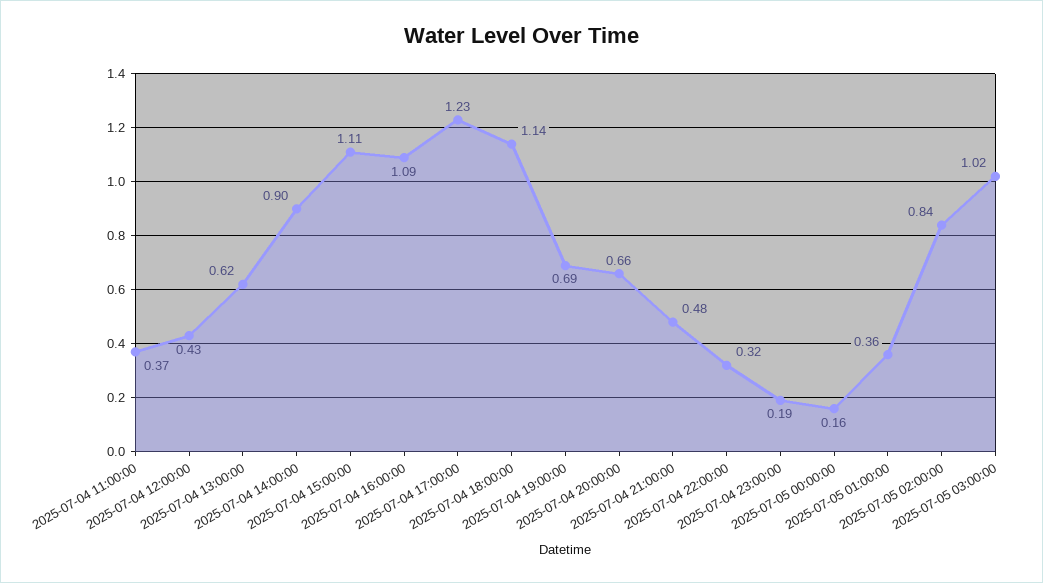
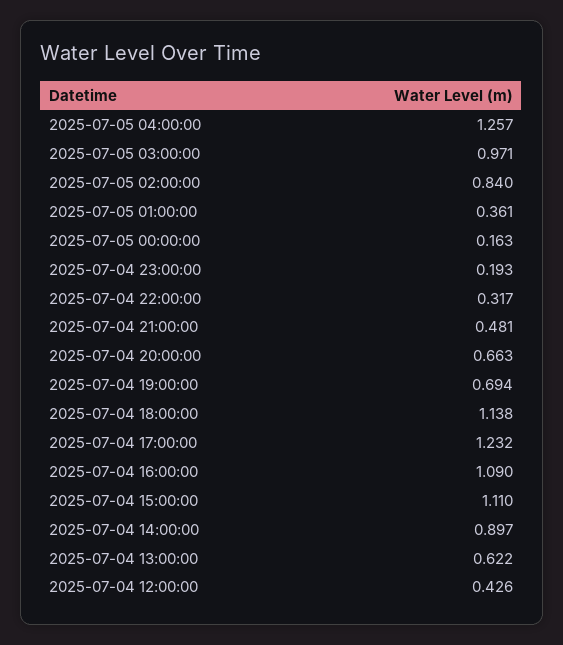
2025-07-04 11:00:00: 0.37 -> none
2025-07-05 03:00:00: 1.02 -> 0.971
2025-07-05 04:00:00: none -> 1.257

